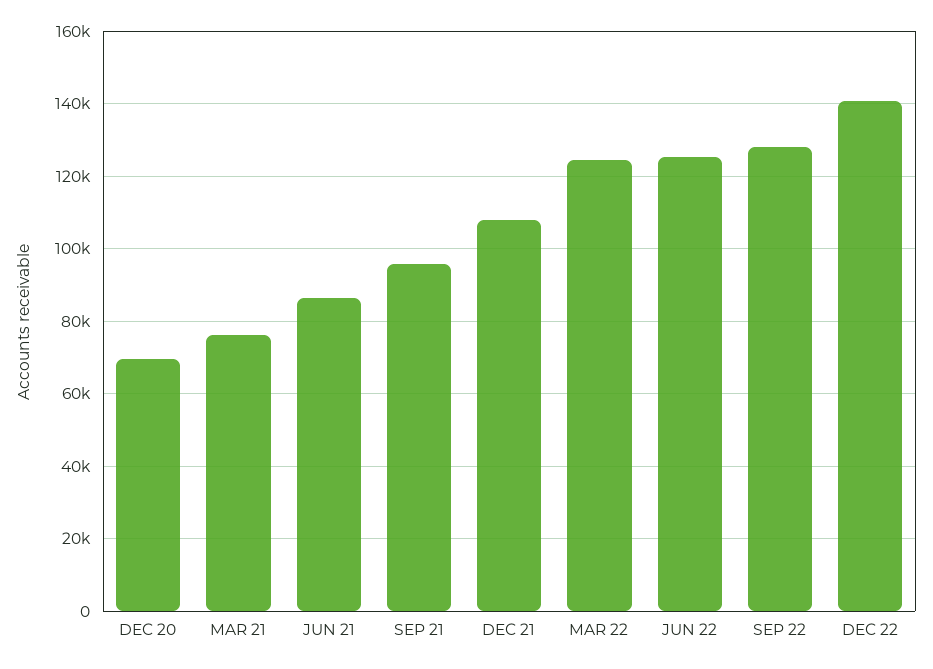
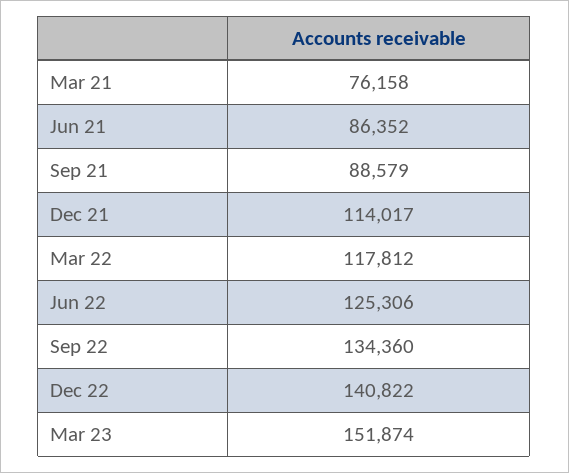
DEC 20: 70000 -> none
SEP 21: 96000 -> 88579
DEC 21: 108000 -> 114017
MAR 22: 124000 -> 117812
SEP 22: 128000 -> 134360
Mar 23: none -> 151874

